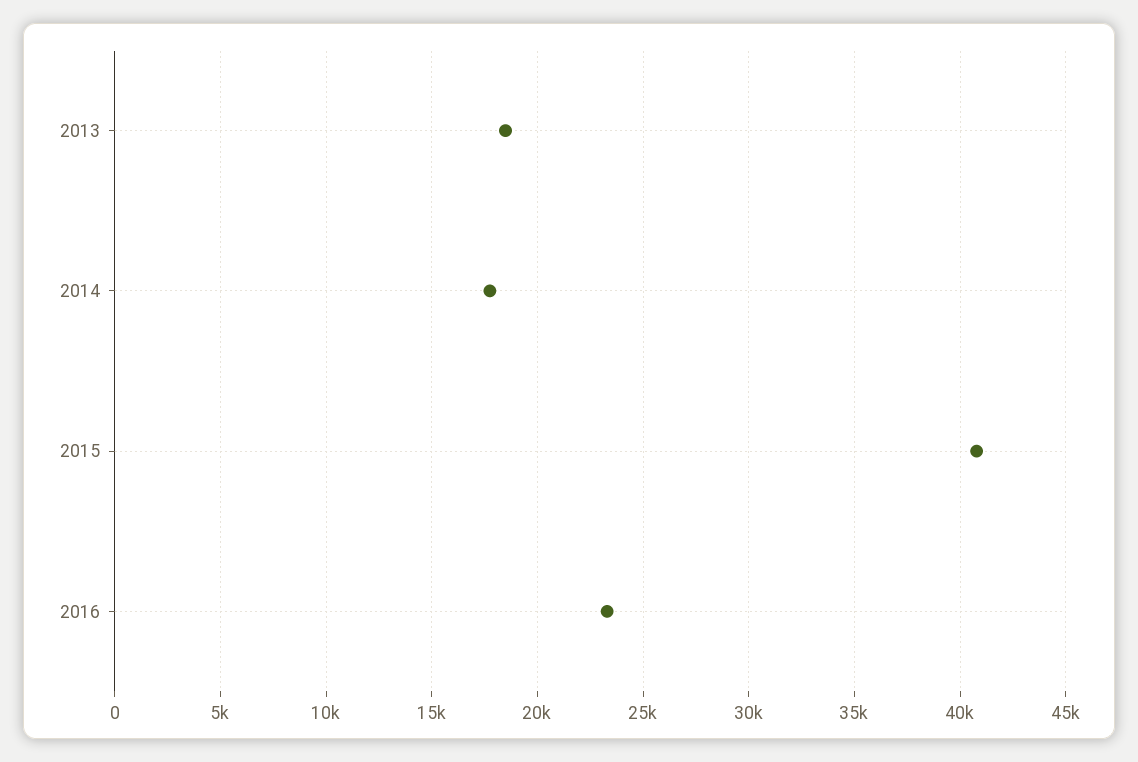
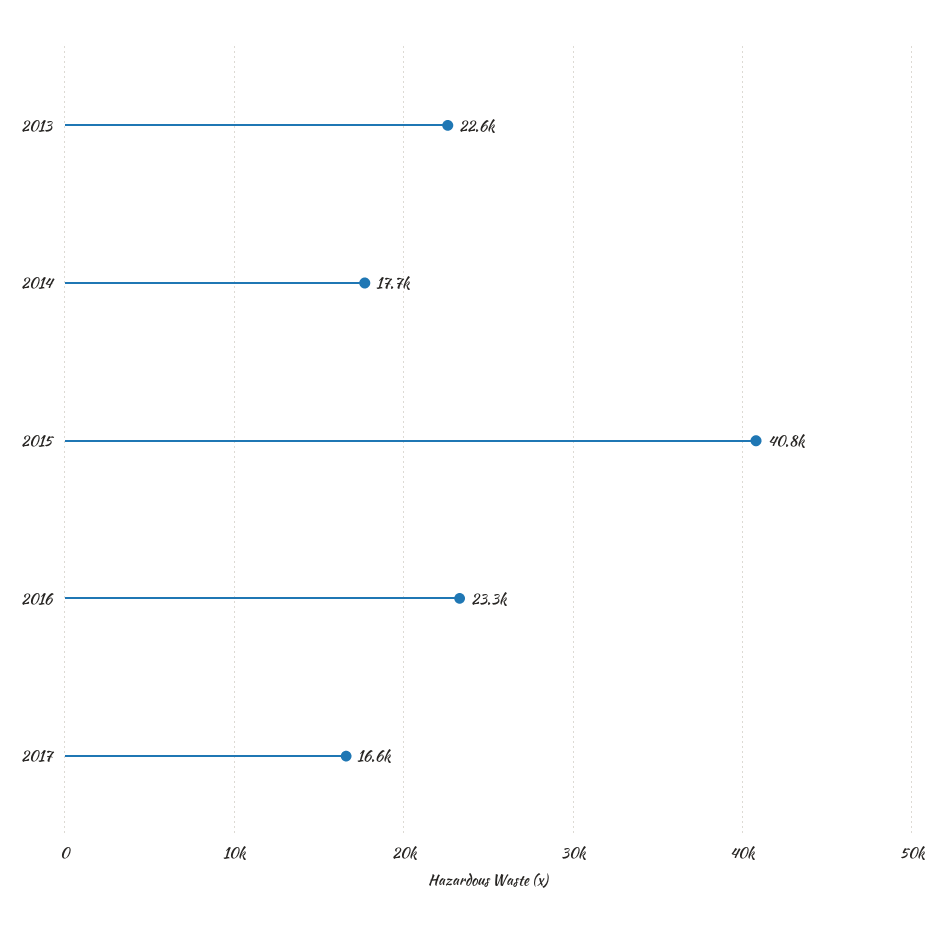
2013: 18500 -> 22600
2017: none -> 16600

